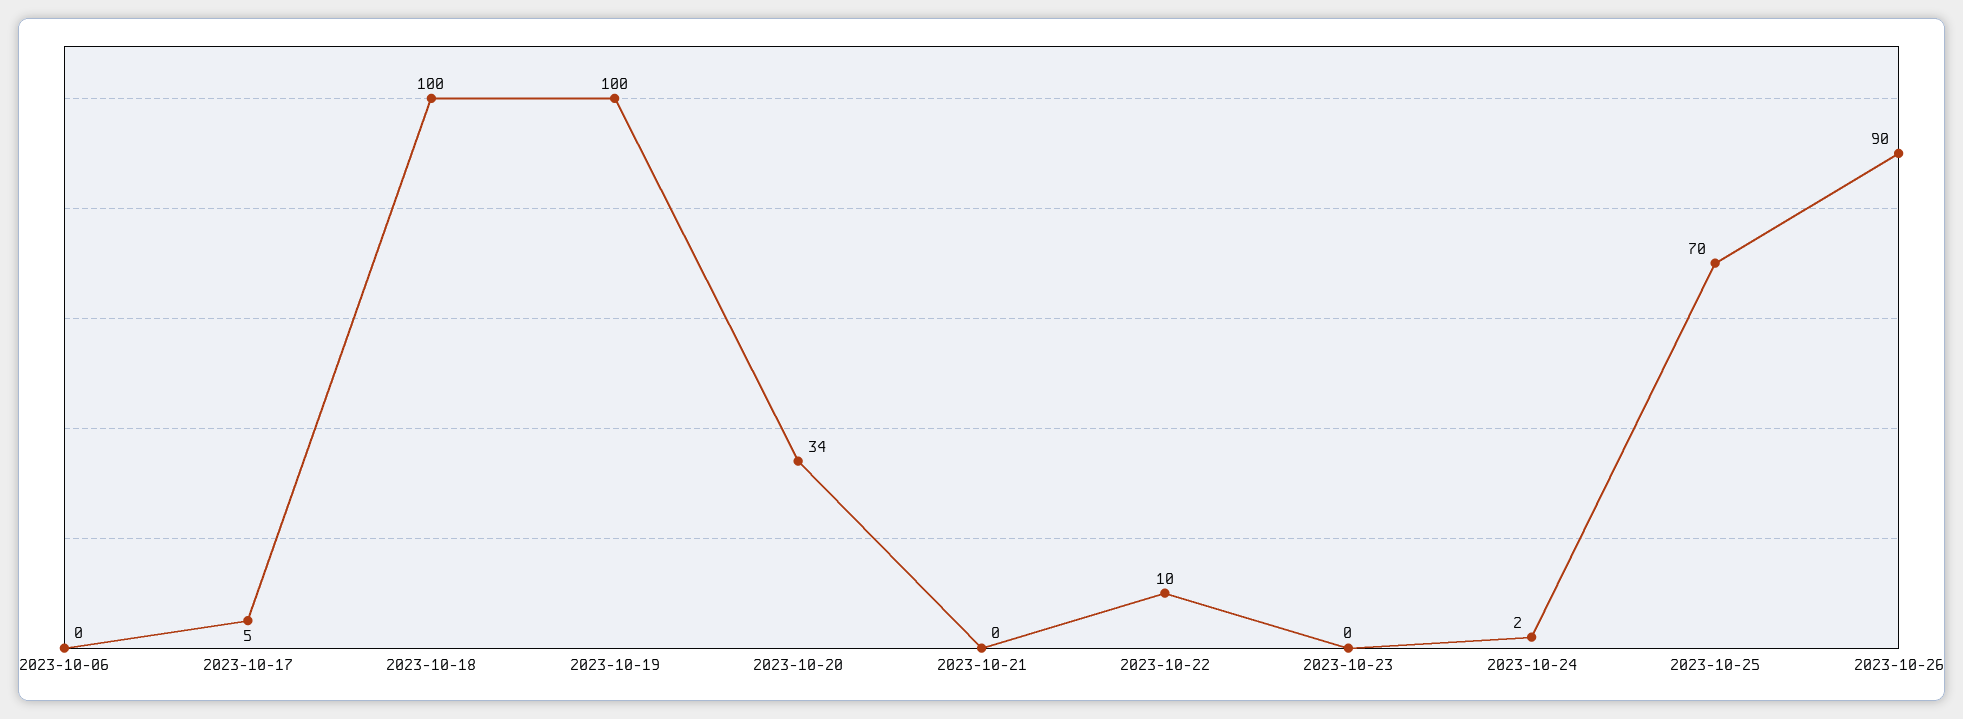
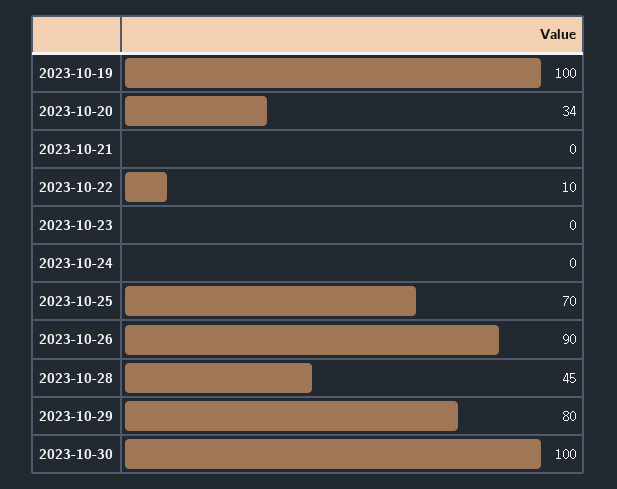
2023-10-06: 0 -> none
2023-10-17: 5 -> none
2023-10-18: 100 -> none
2023-10-24: 2 -> 0
2023-10-28: none -> 45
2023-10-29: none -> 80
2023-10-30: none -> 100

